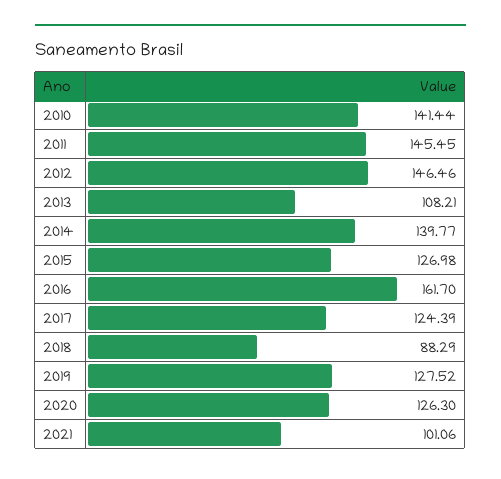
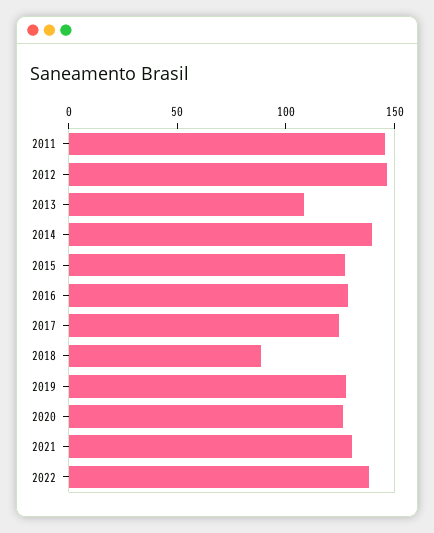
2010: 141.44 -> none
2016: 161.7 -> 130
2021: 101.06 -> 130
2022: none -> 140

